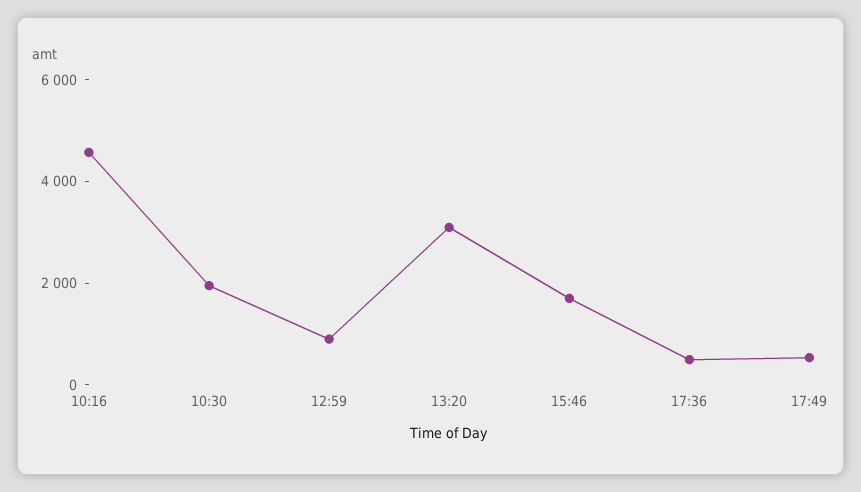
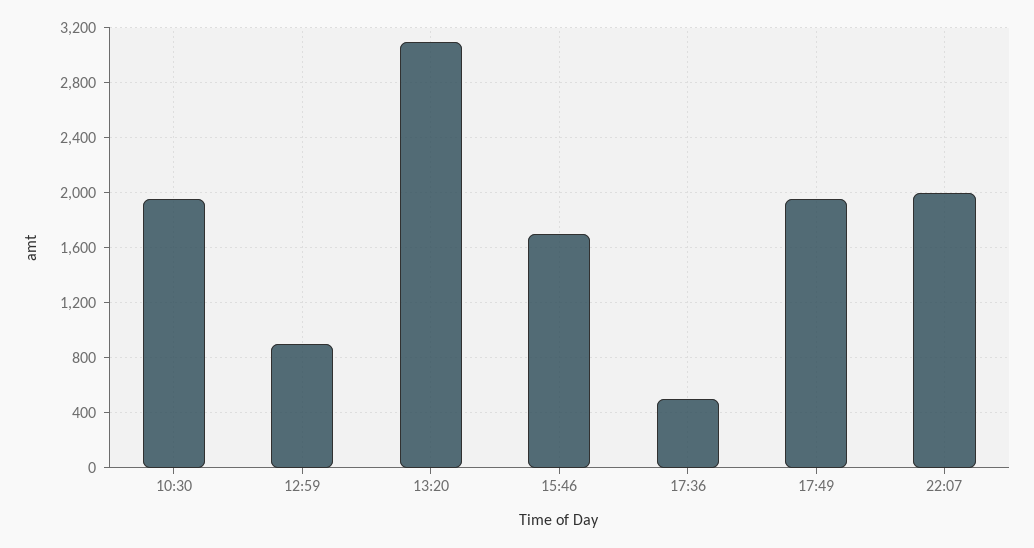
10:16: 4500 -> none
17:49: 500 -> 1950
22:07: none -> 2000

